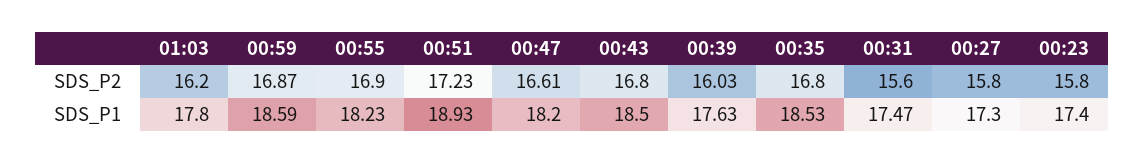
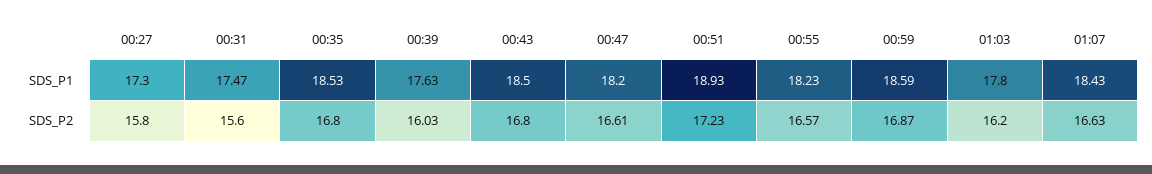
00:55, SDS_P2: 16.9 -> 16.57
00:23, SDS_P2: 15.8 -> none
00:23, SDS_P1: 17.4 -> none
01:07, SDS_P1: none -> 18.43
01:07, SDS_P2: none -> 16.63

